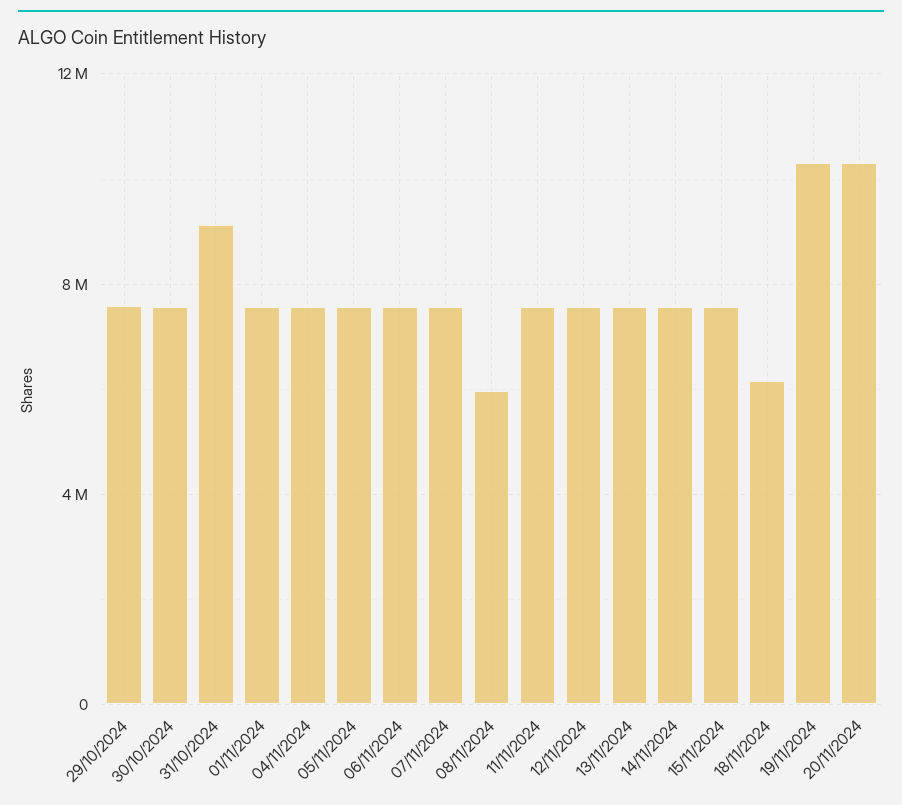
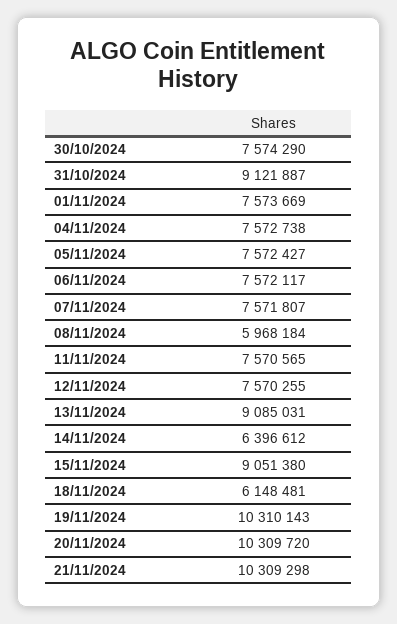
29/10/2024: 7500000 -> none
13/11/2024: 7500000 -> 9085031
14/11/2024: 7500000 -> 6396612
15/11/2024: 7500000 -> 9051380
21/11/2024: none -> 10309298

